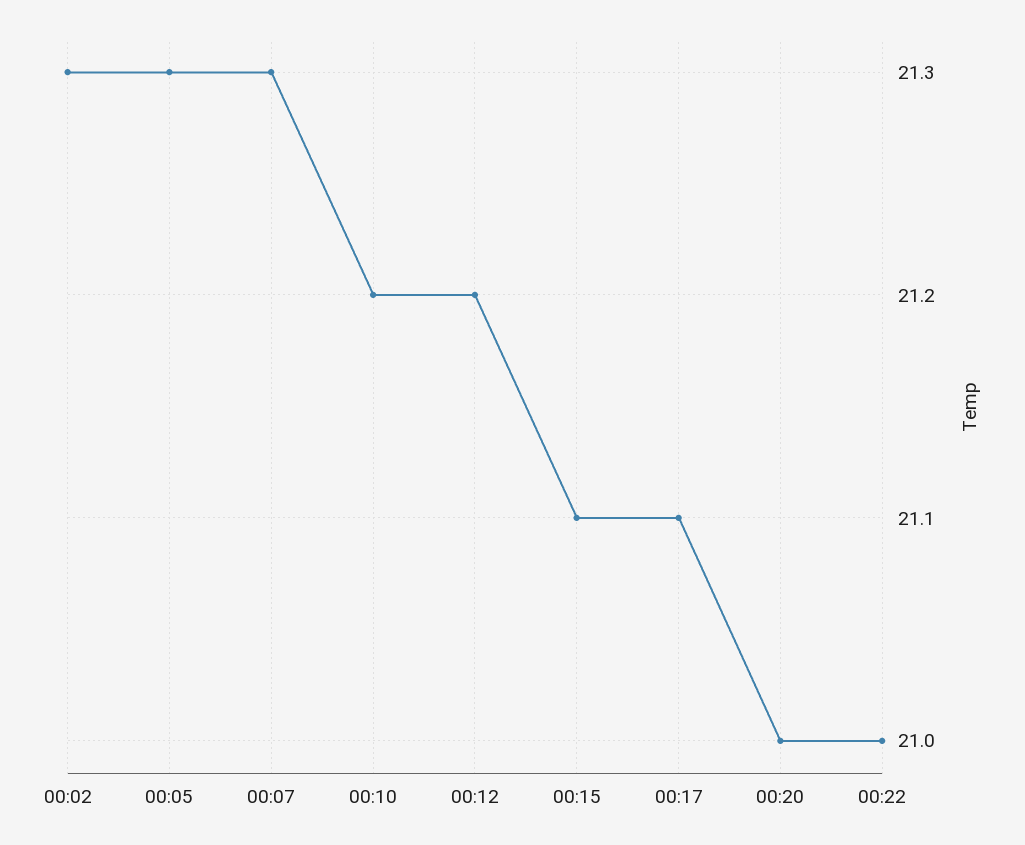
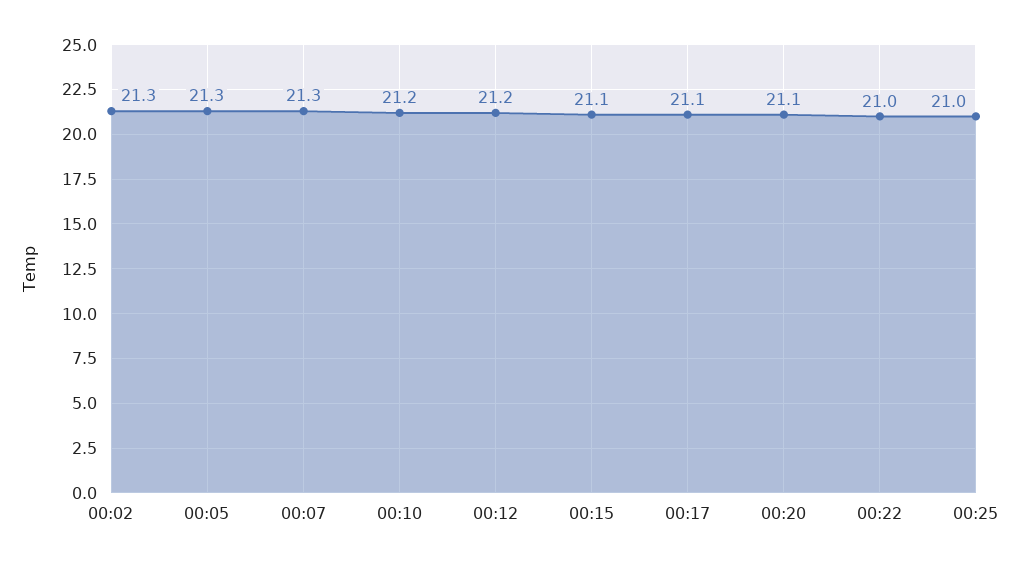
00:20: 21 -> 21.1
00:25: none -> 21

